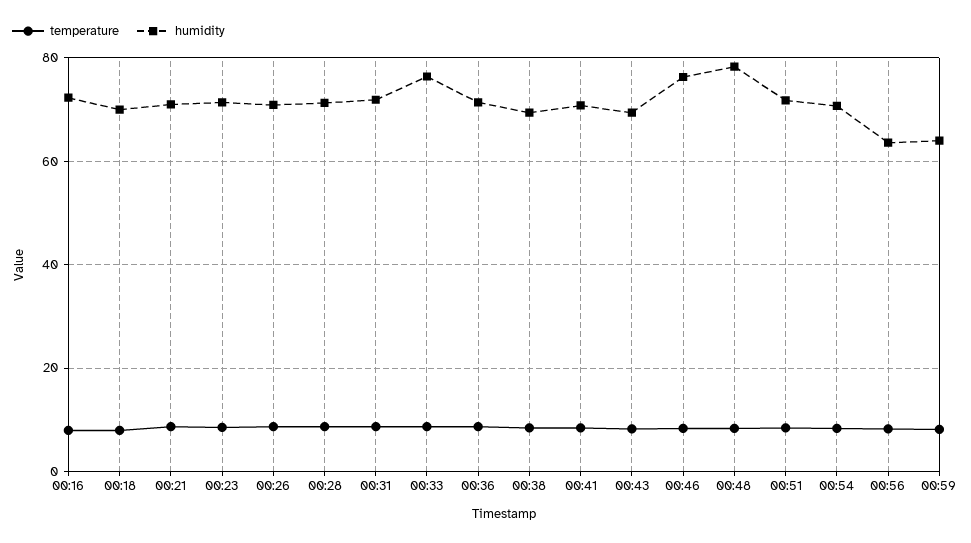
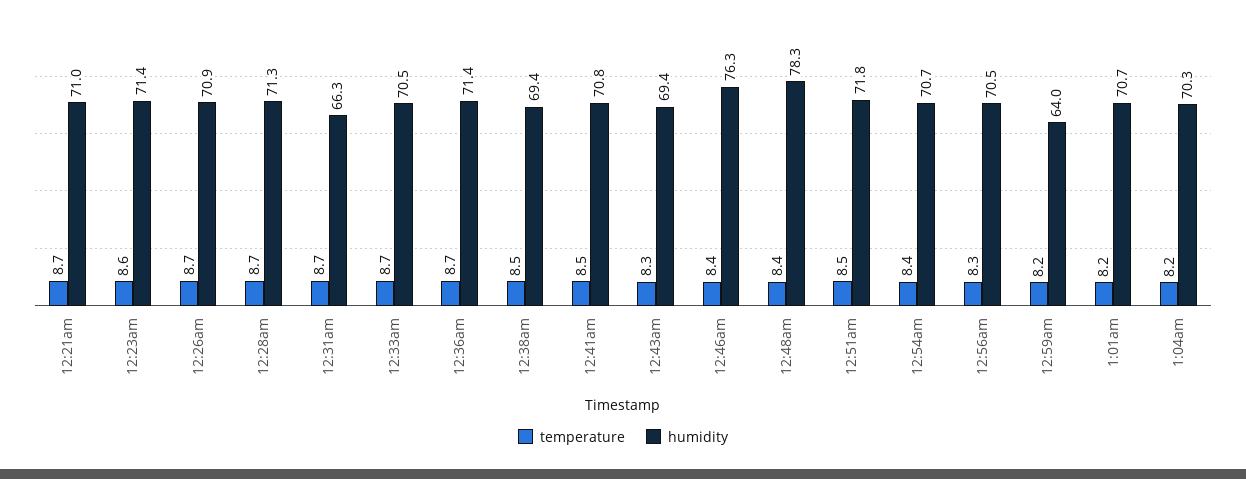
temperature, 00:16: 8 -> none
humidity, 00:16: 72 -> none
temperature, 00:18: 8 -> none
humidity, 00:18: 70 -> none
humidity, 00:31: 72 -> 66.3
humidity, 00:33: 76 -> 70.5
humidity, 00:56: 64 -> 70.5
temperature, 1:01am: none -> 8.2
humidity, 1:01am: none -> 70.7
temperature, 1:04am: none -> 8.2
humidity, 1:04am: none -> 70.3

